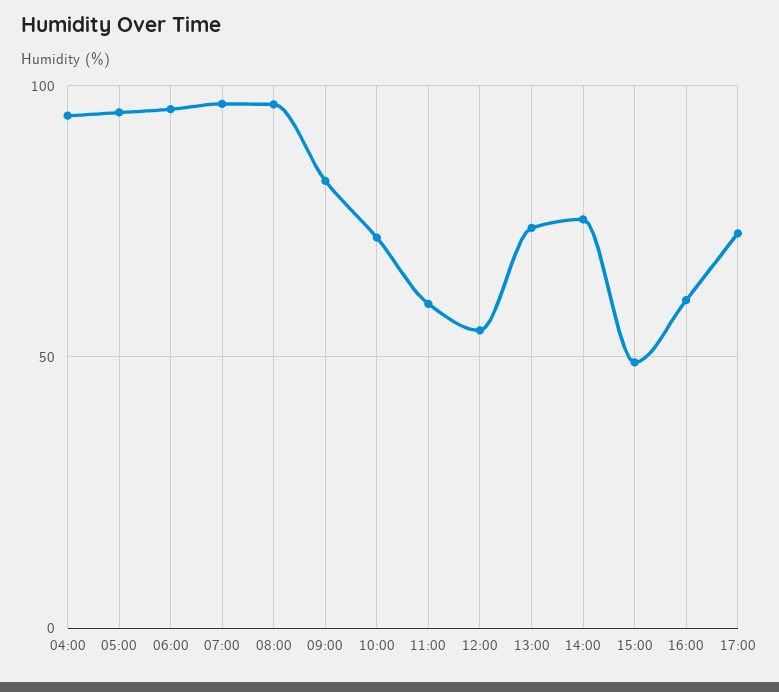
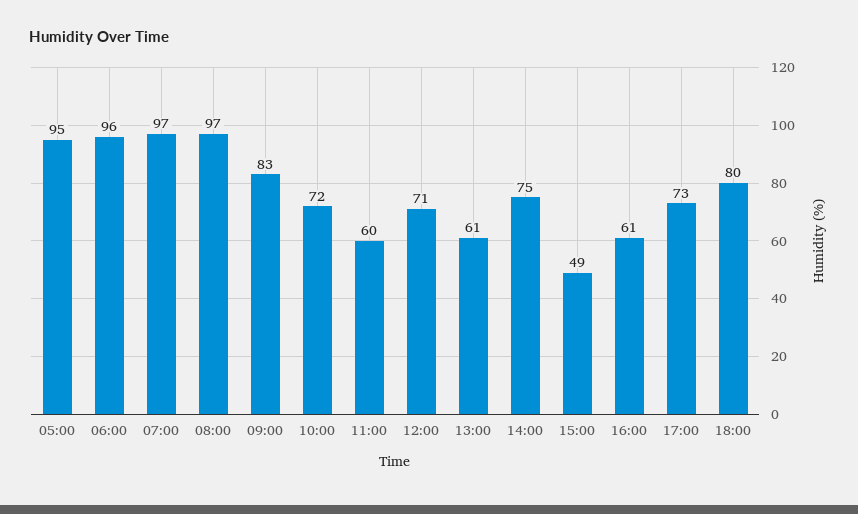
04:00: 95 -> none
12:00: 55 -> 71
13:00: 75 -> 61
18:00: none -> 80

